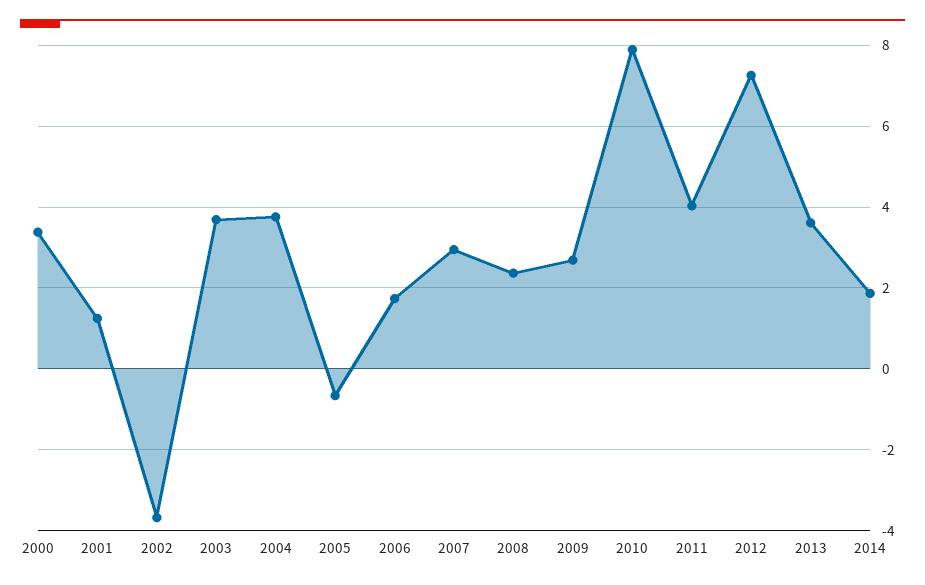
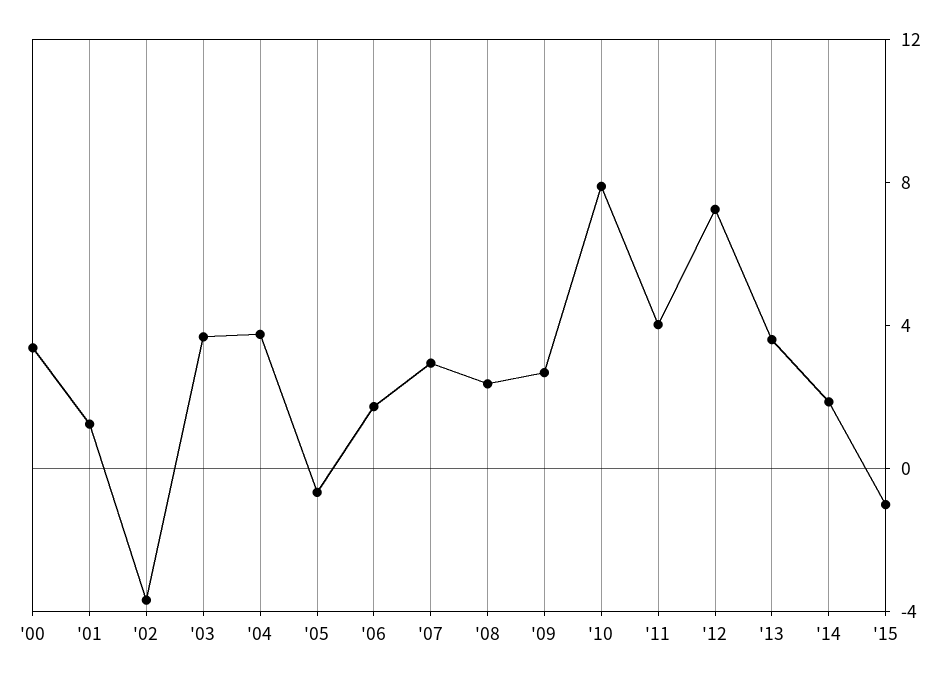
'15: none -> -1

